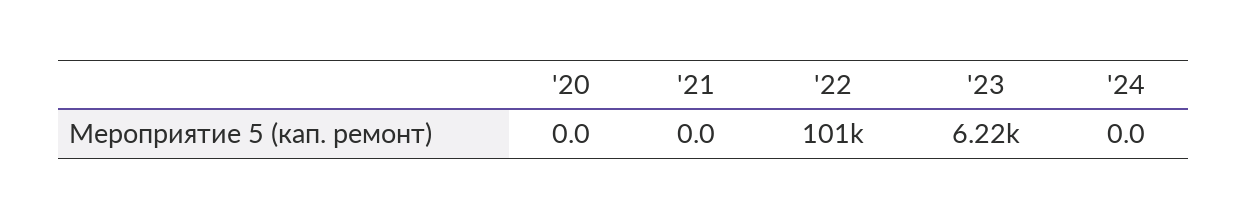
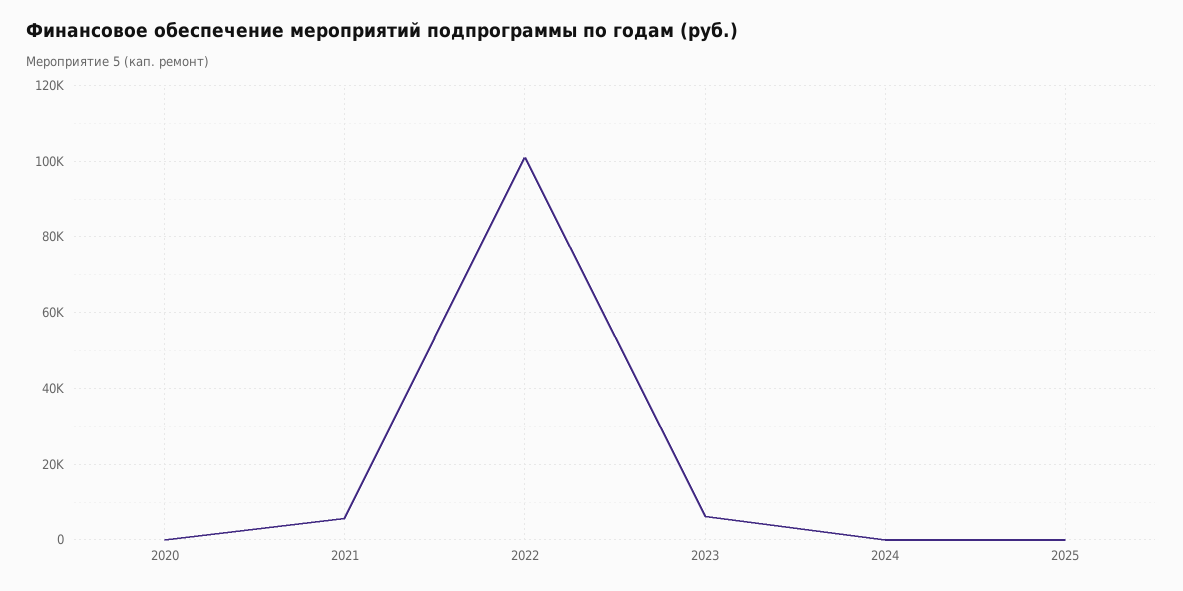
'21: 0 -> 6000
2025: none -> 0

